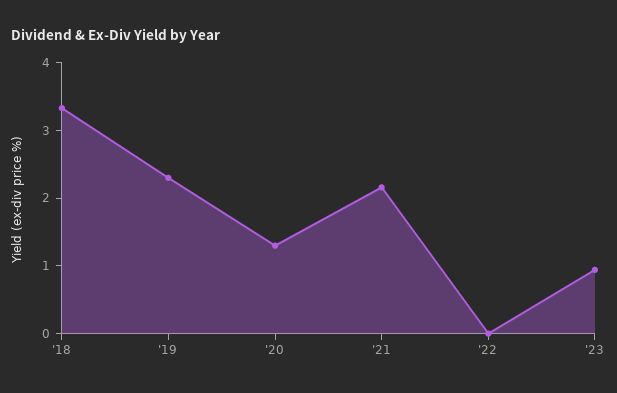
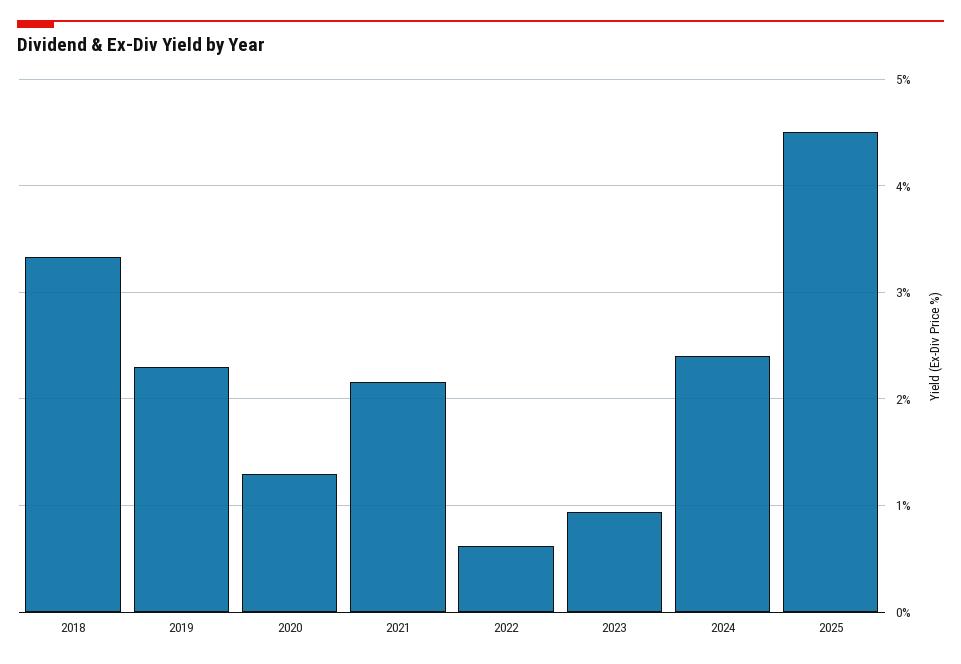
'22: 0 -> 0.6
2024: none -> 2.4
2025: none -> 4.5

